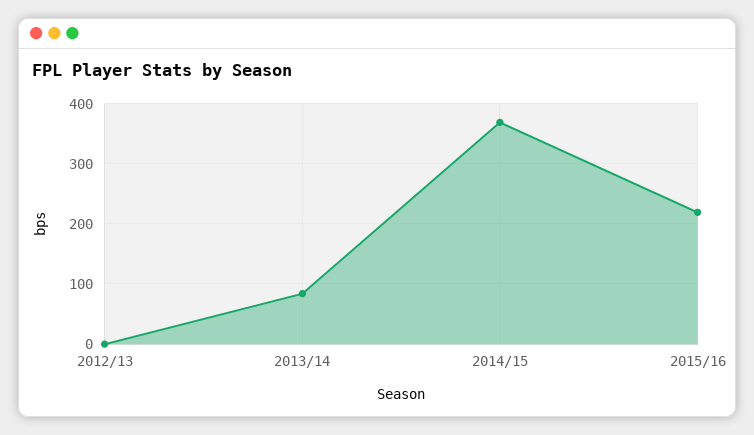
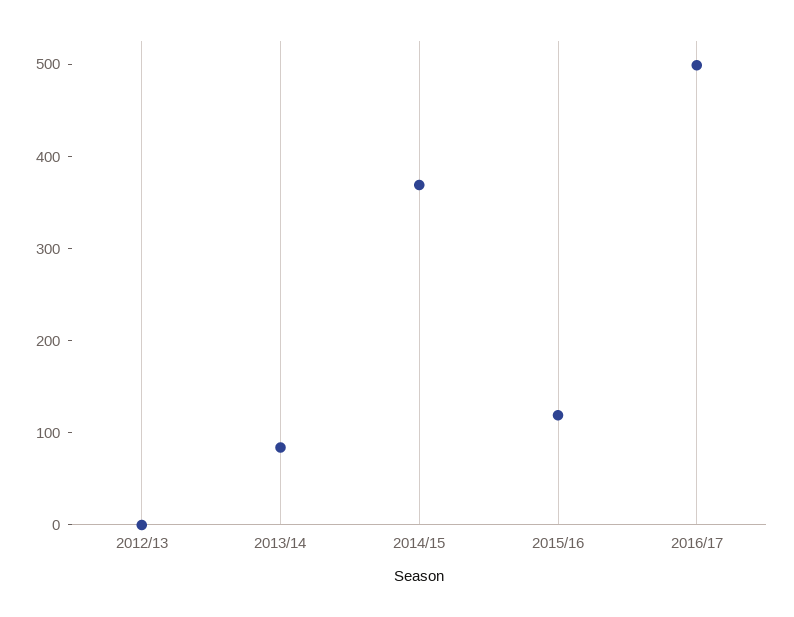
2015/16: 220 -> 120
2016/17: none -> 500

